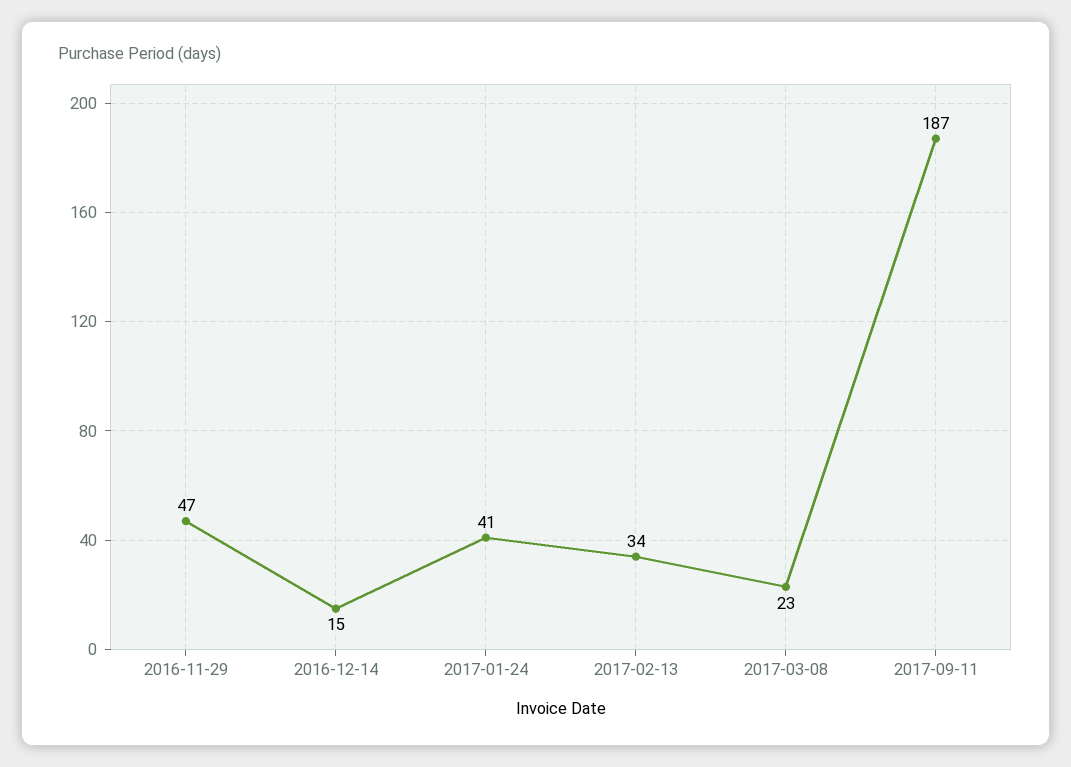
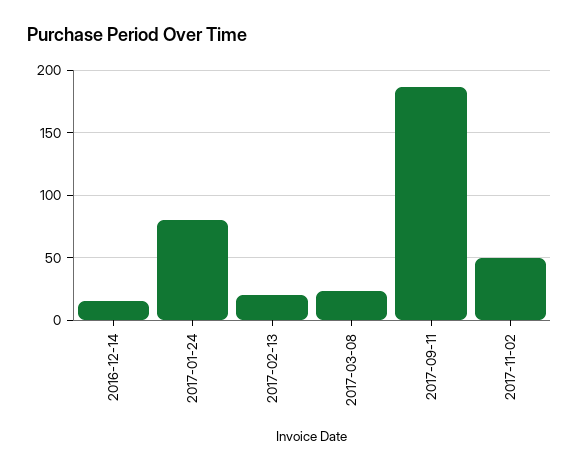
2016-11-29: 47 -> none
2017-01-24: 41 -> 80
2017-02-13: 34 -> 20
2017-11-02: none -> 50

